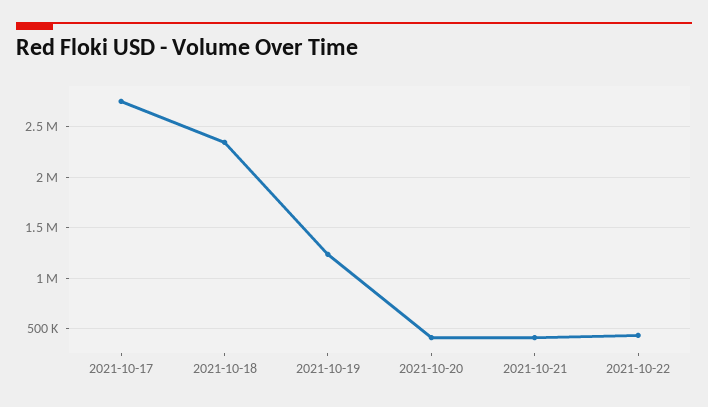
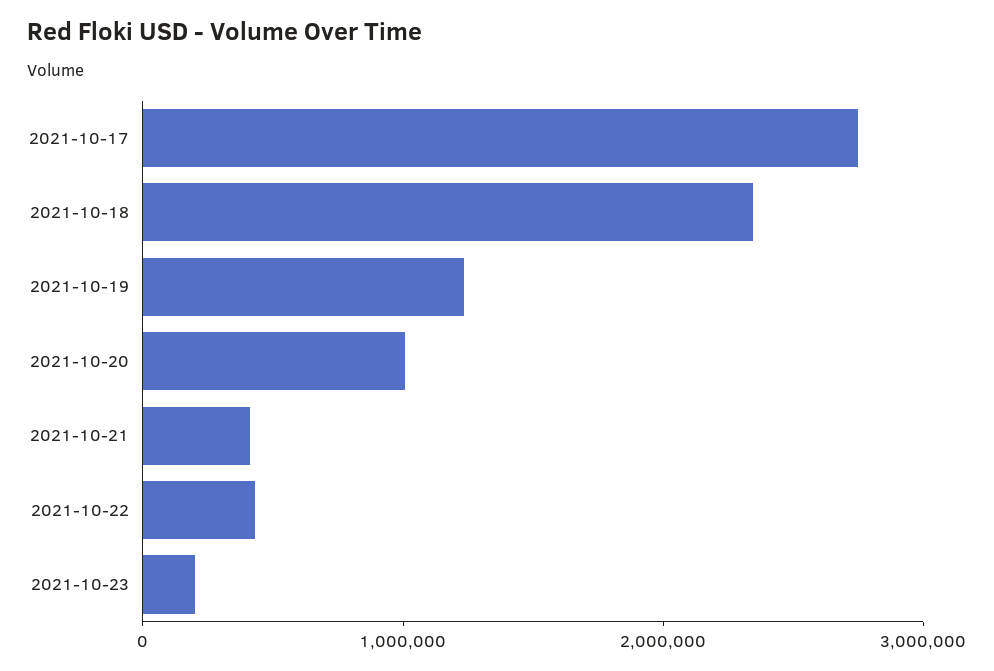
2021-10-20: 400000 -> 1000000
2021-10-23: none -> 200000

